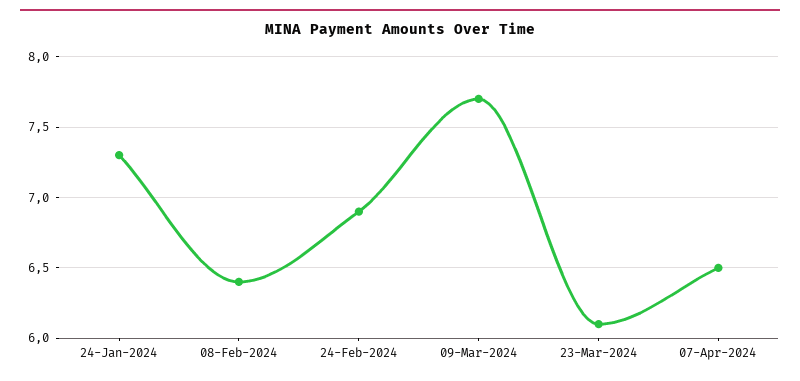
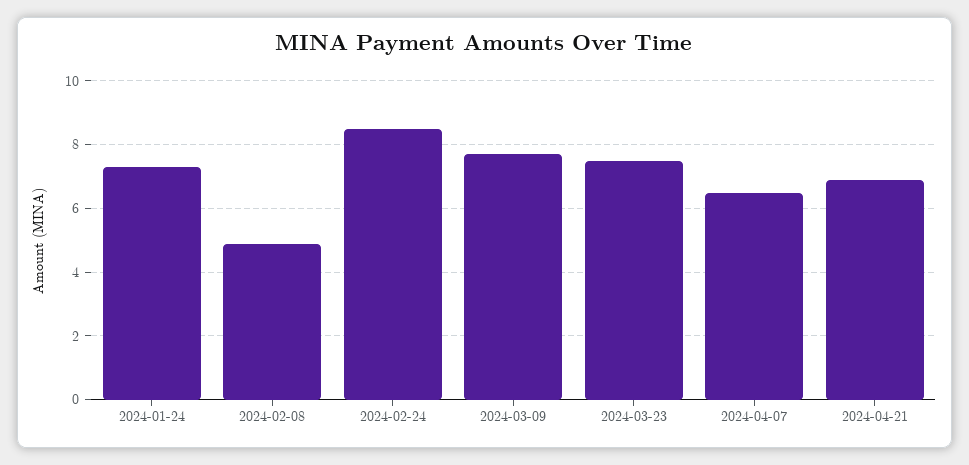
08-Feb-2024: 6.4 -> 5
24-Feb-2024: 6.9 -> 8.5
23-Mar-2024: 6.1 -> 7.5
2024-04-21: none -> 7

